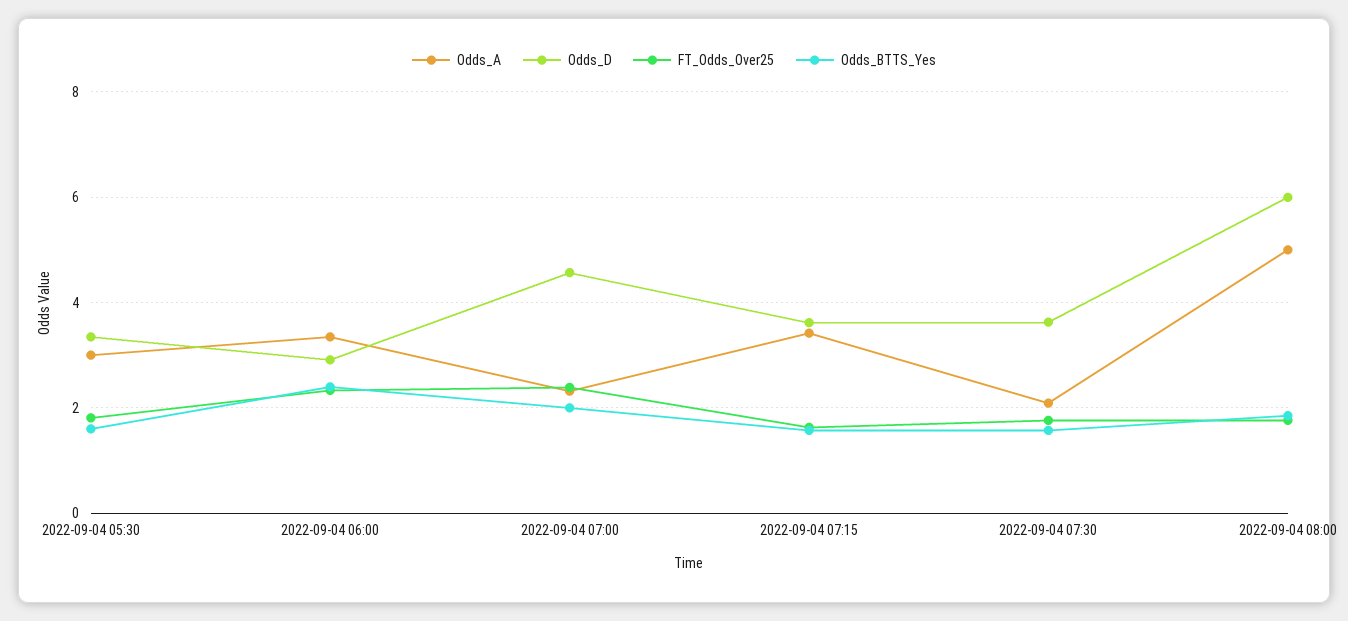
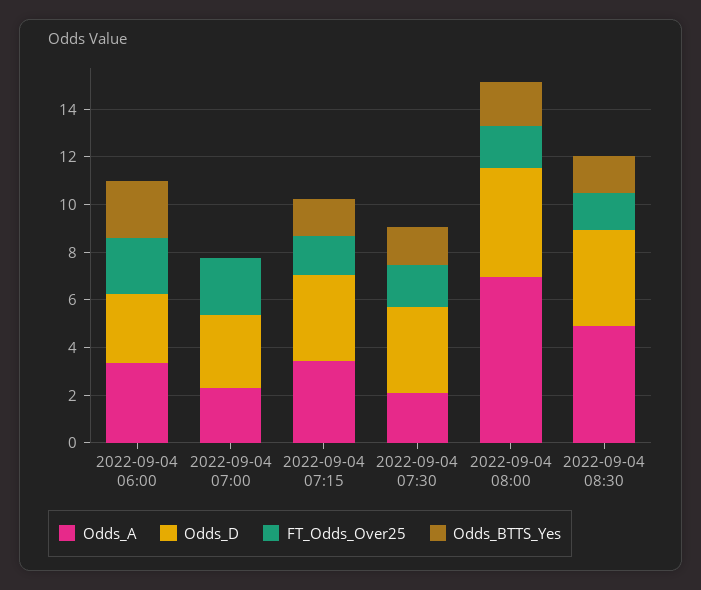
Odds_A, 2022-09-04 05:30: 3 -> none
Odds_D, 2022-09-04 05:30: 3.4 -> none
FT_Odds_Over25, 2022-09-04 05:30: 1.8 -> none
Odds_BTTS_Yes, 2022-09-04 05:30: 1.6 -> none
Odds_D, 2022-09-04 07:00: 4.6 -> 3
Odds_BTTS_Yes, 2022-09-04 07:00: 2 -> 0
Odds_A, 2022-09-04 08:00: 5 -> 7
Odds_D, 2022-09-04 08:00: 6 -> 4.5
Odds_A, 2022-09-04 08:30: none -> 5
Odds_D, 2022-09-04 08:30: none -> 4
FT_Odds_Over25, 2022-09-04 08:30: none -> 1.5
Odds_BTTS_Yes, 2022-09-04 08:30: none -> 1.5

